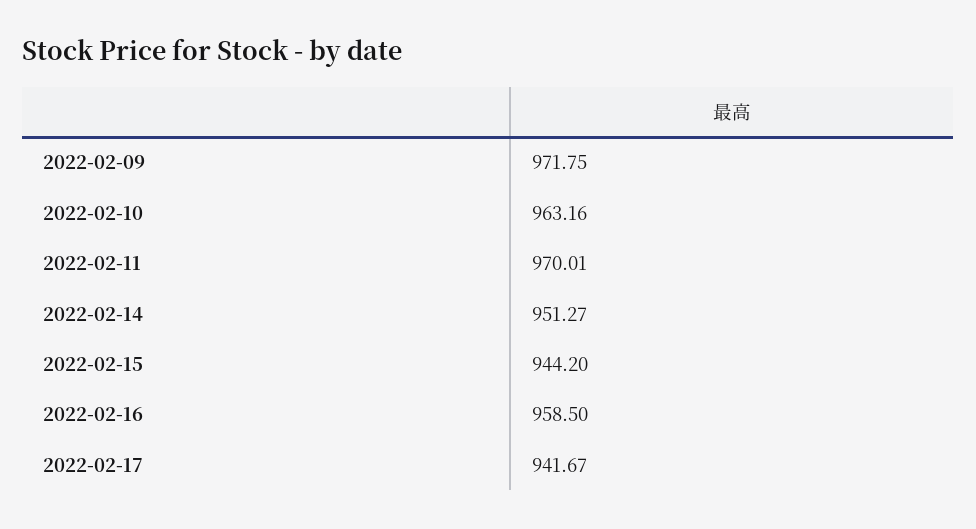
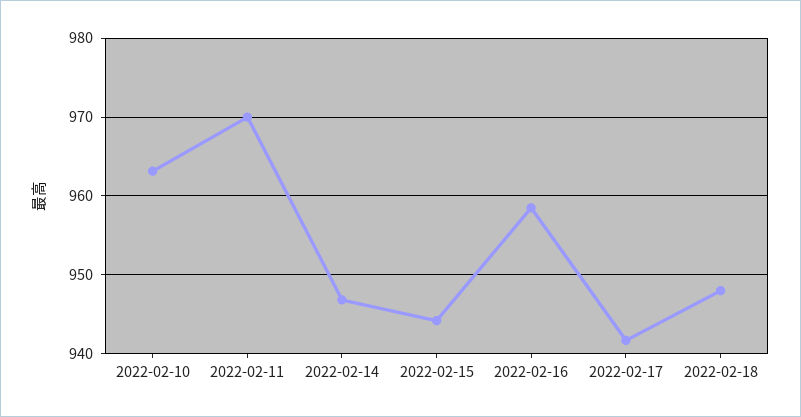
2022-02-09: 971.75 -> none
2022-02-14: 951.27 -> 947
2022-02-18: none -> 948

